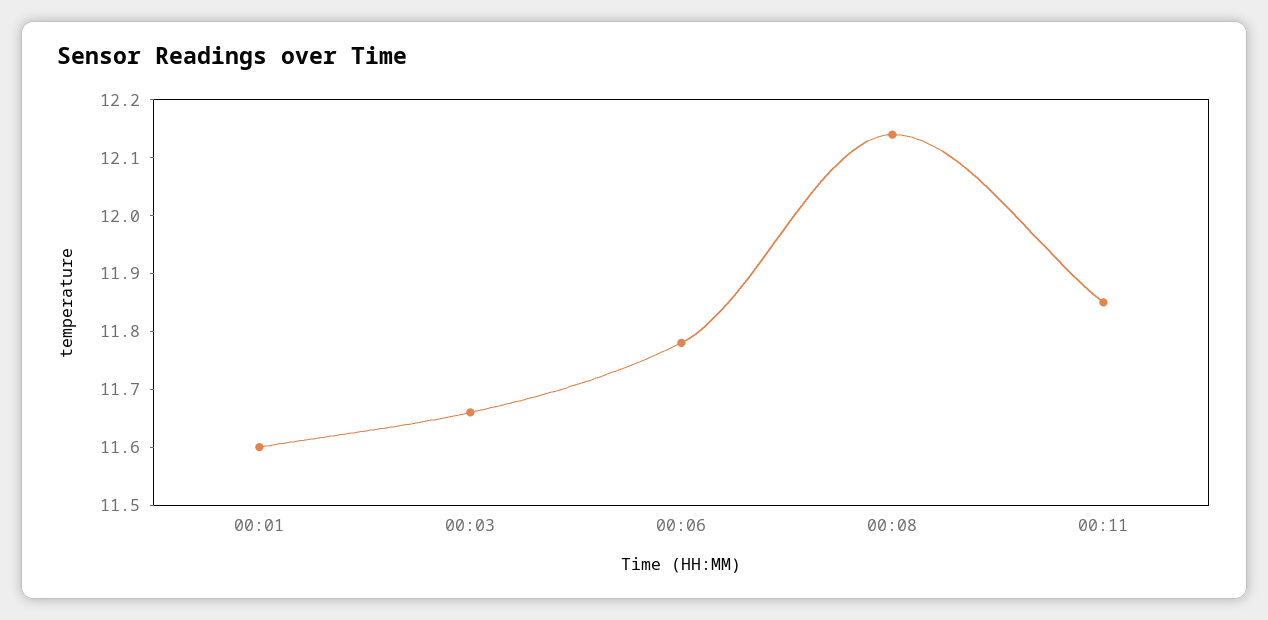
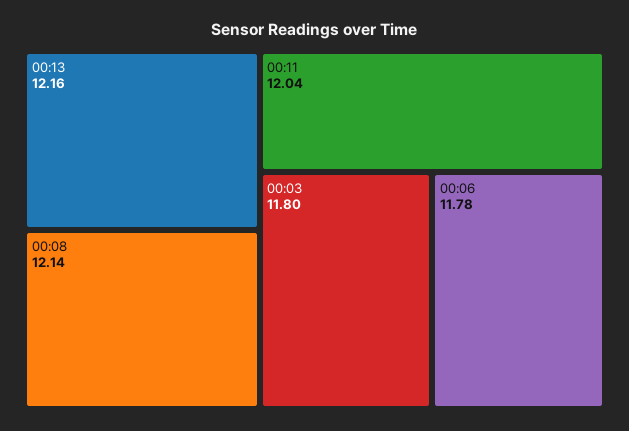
00:01: 11.6 -> none
00:03: 11.65 -> 11.8
00:11: 11.85 -> 12.04
00:13: none -> 12.16

